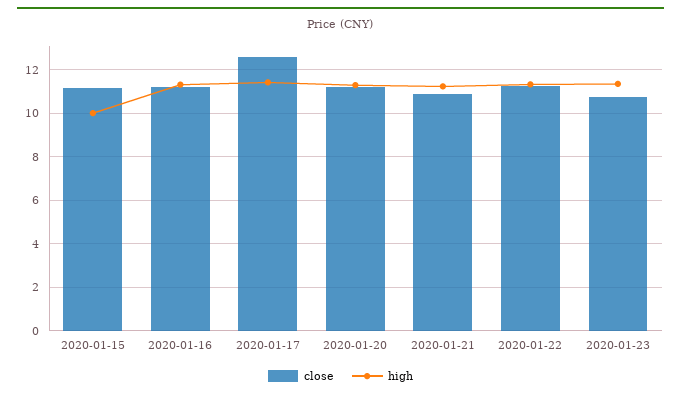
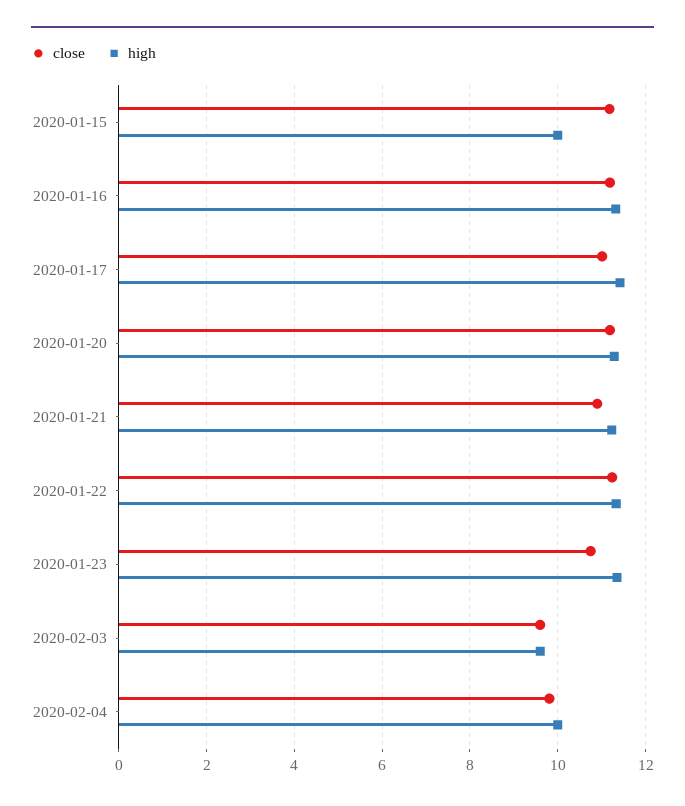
close, 2020-01-17: 12.5 -> 11
close, 2020-02-03: none -> 9.6
high, 2020-02-03: none -> 9.6
close, 2020-02-04: none -> 9.8
high, 2020-02-04: none -> 10

